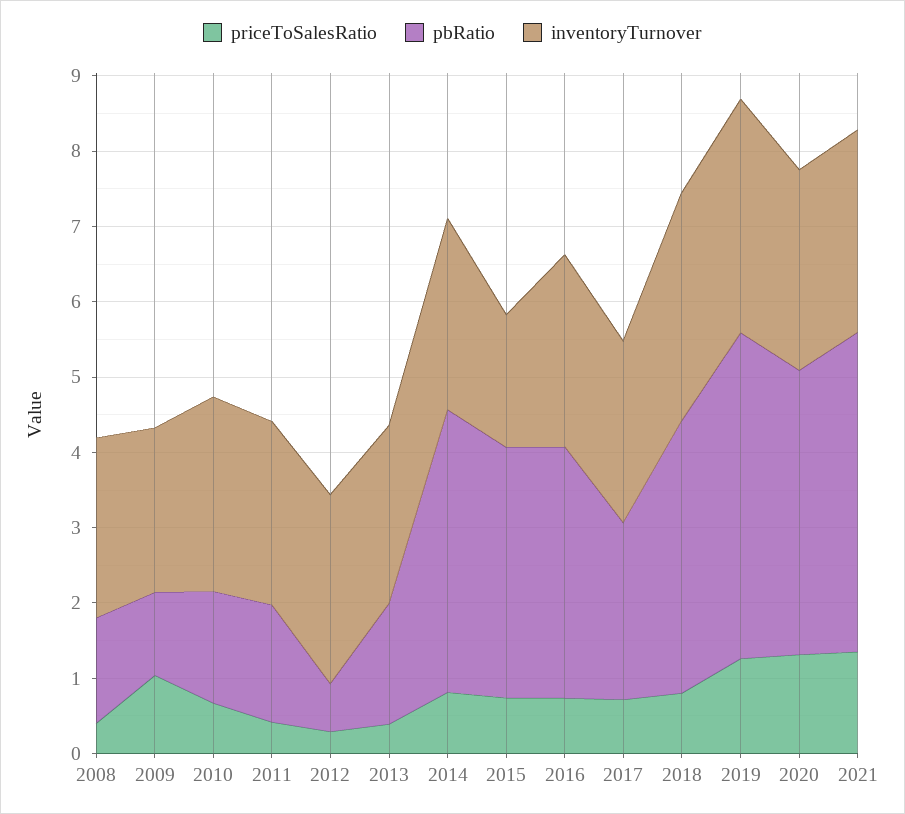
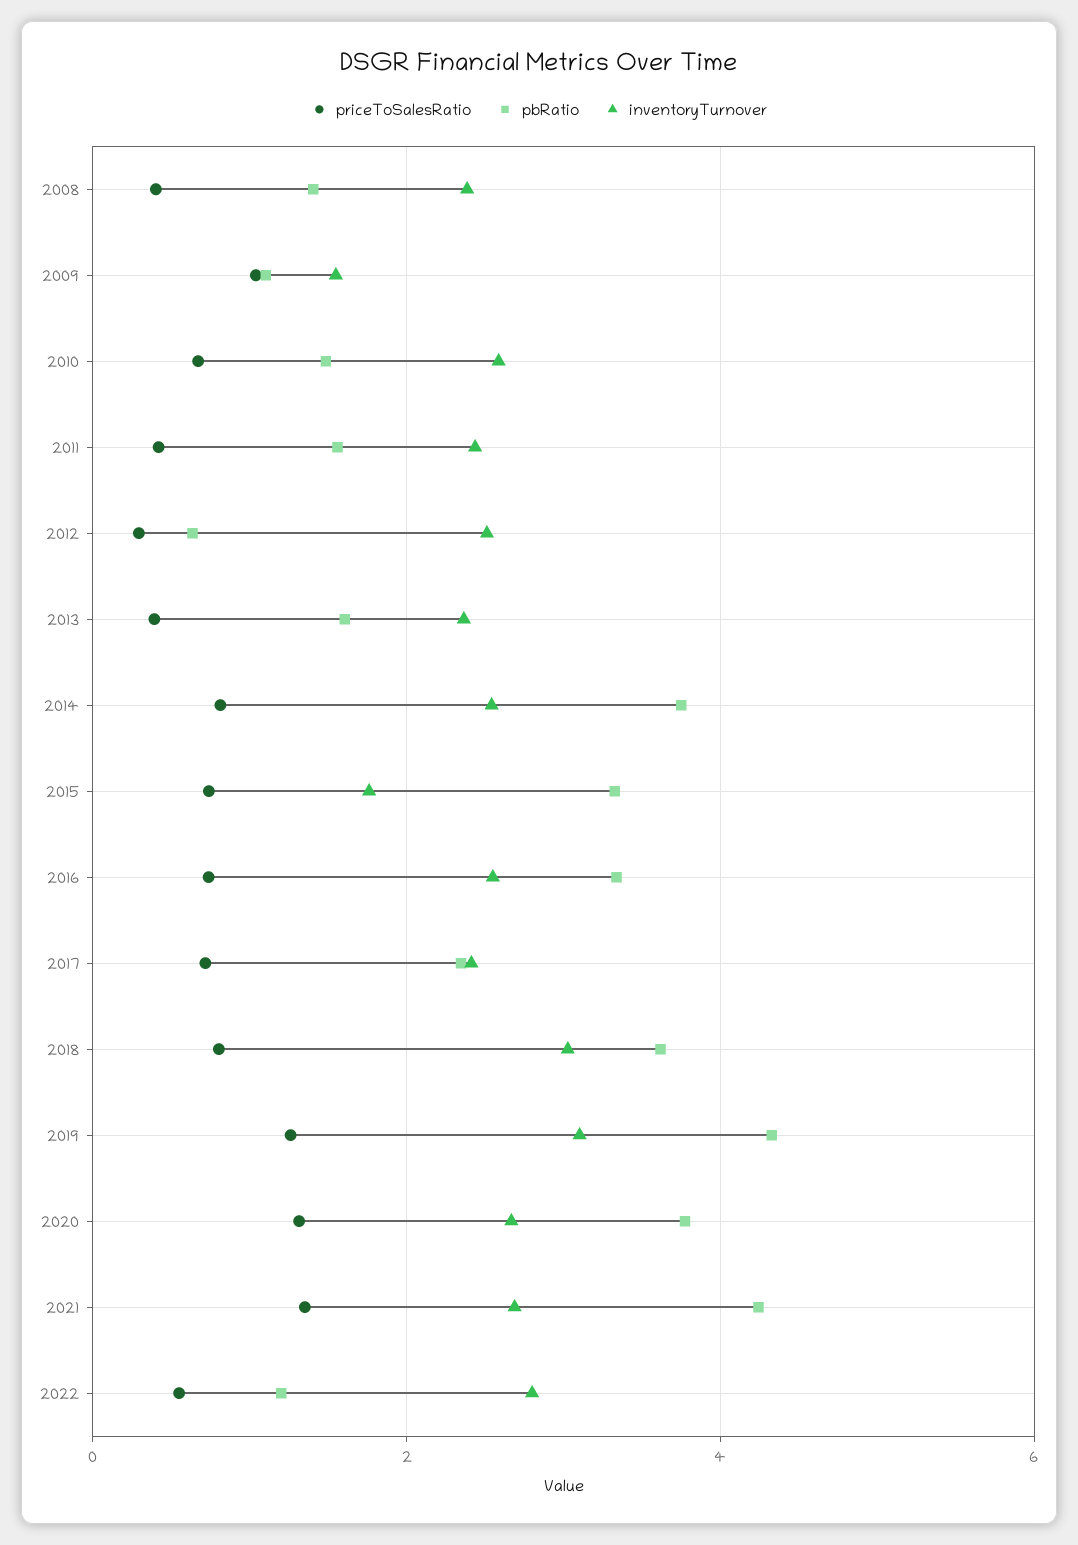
inventoryTurnover, 2009: 2.2 -> 1.6
priceToSalesRatio, 2022: none -> 0.6
pbRatio, 2022: none -> 1.2
inventoryTurnover, 2022: none -> 2.8

